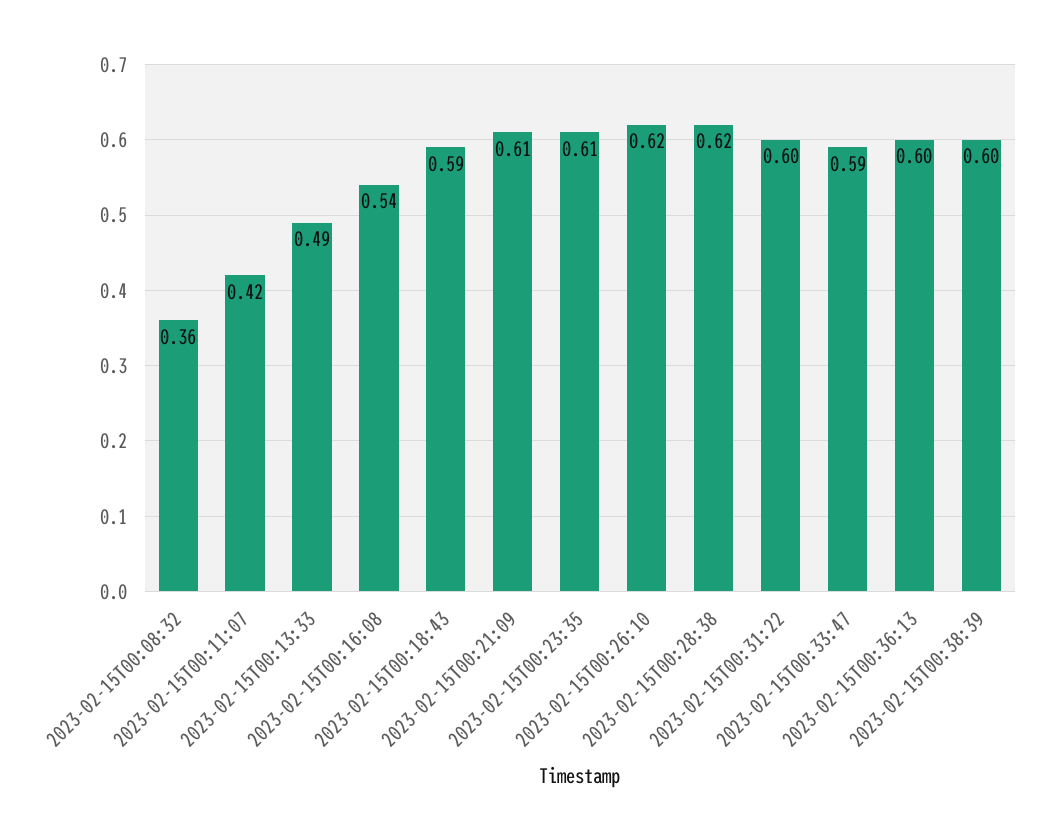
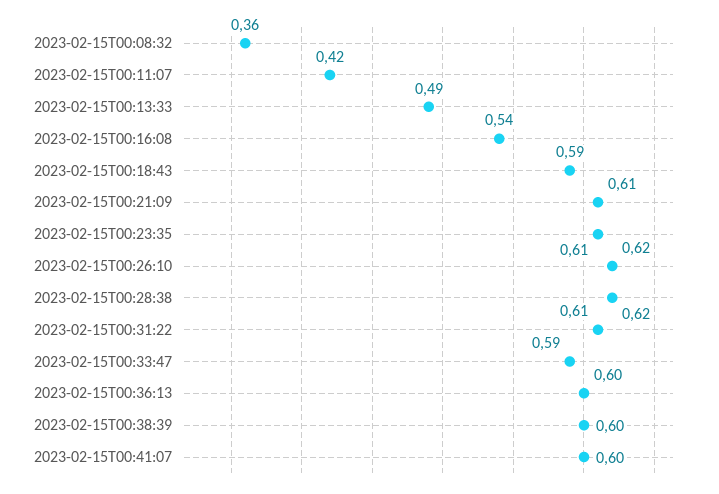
2023-02-15T00:31:22: 0.6 -> 0.61
2023-02-15T00:41:07: none -> 0.6

